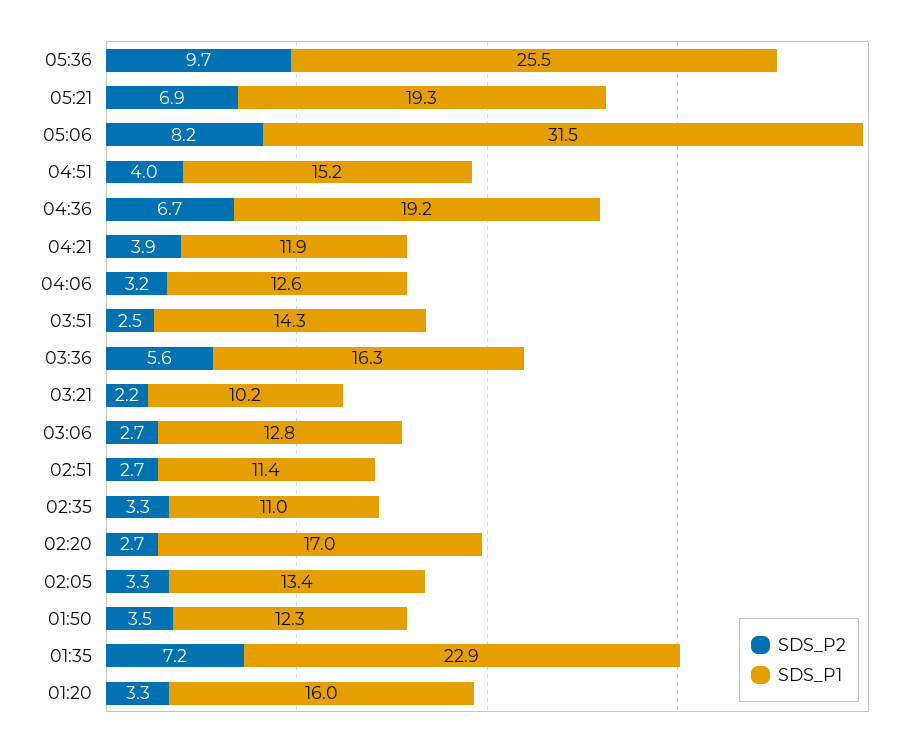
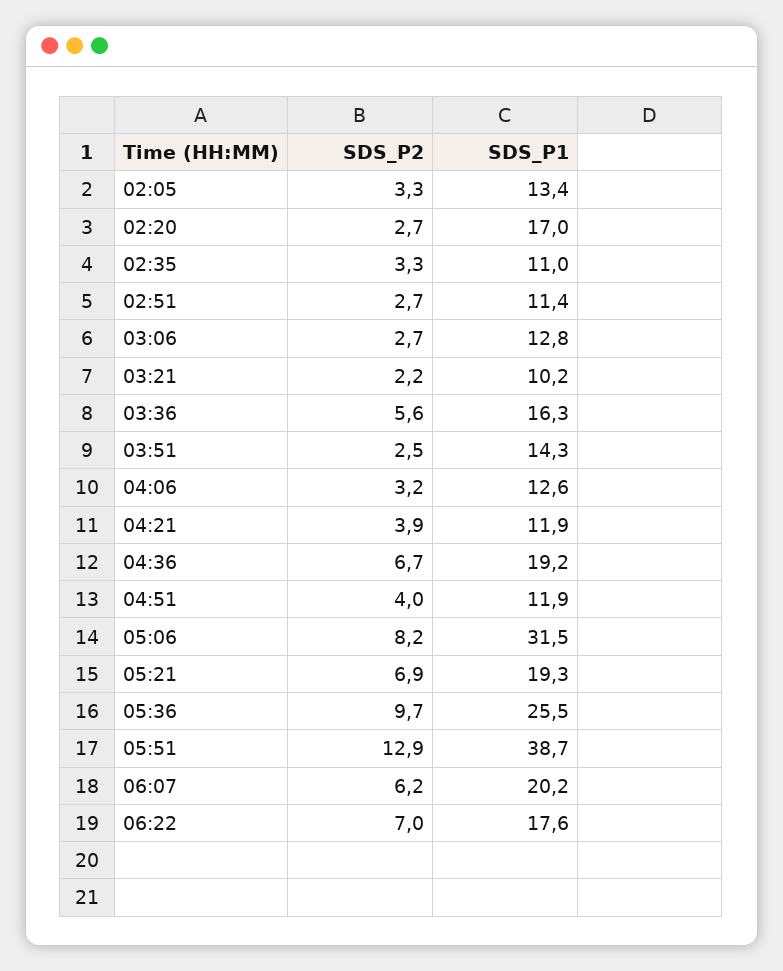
SDS_P1, 04:51: 15.2 -> 11.9
SDS_P2, 01:50: 3.5 -> none
SDS_P1, 01:50: 12.3 -> none
SDS_P2, 01:35: 7.2 -> none
SDS_P1, 01:35: 22.9 -> none
SDS_P2, 01:20: 3.3 -> none
SDS_P1, 01:20: 16 -> none
SDS_P2, 05:51: none -> 12.9
SDS_P1, 05:51: none -> 38.7
SDS_P2, 06:07: none -> 6.2
SDS_P1, 06:07: none -> 20.2
SDS_P2, 06:22: none -> 7
SDS_P1, 06:22: none -> 17.6

